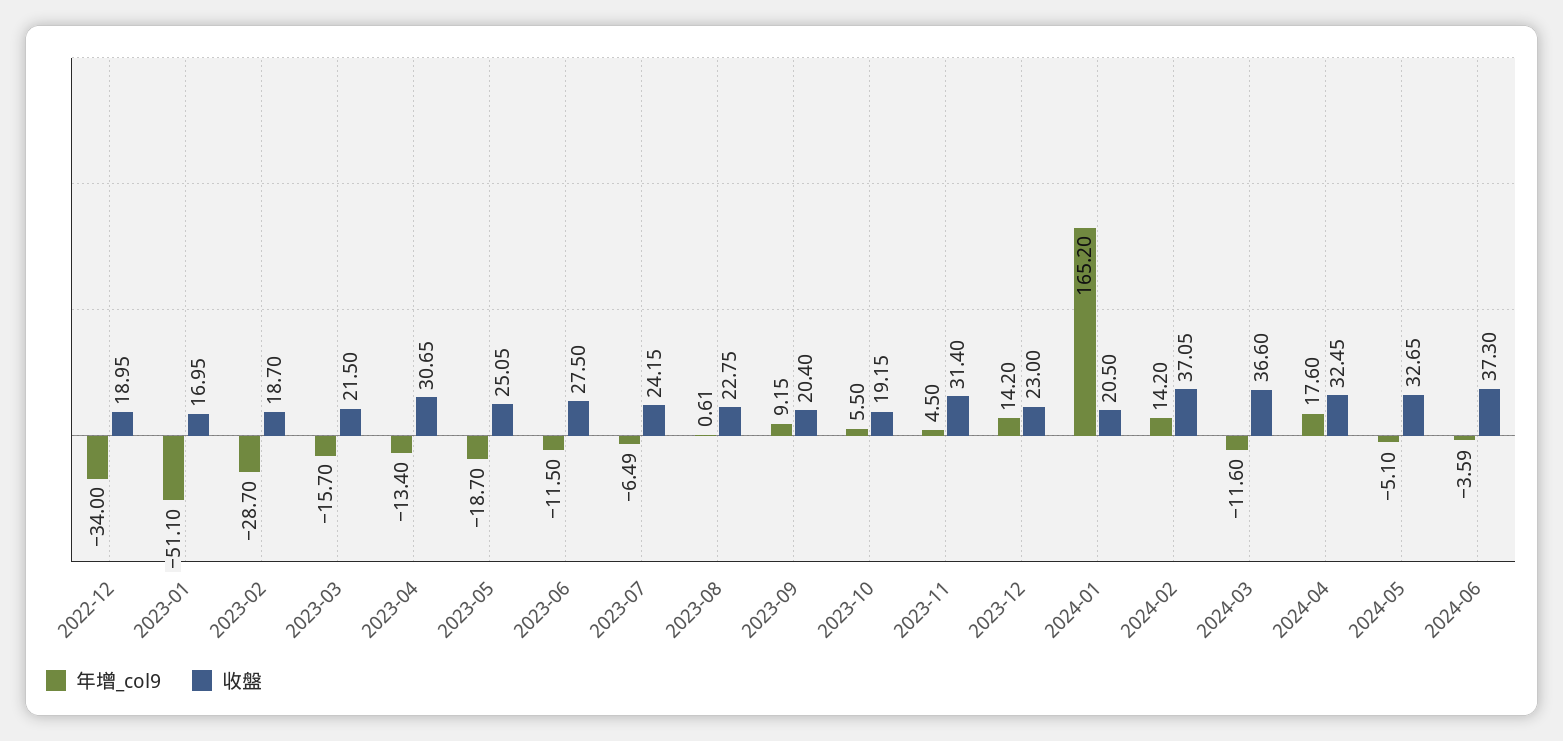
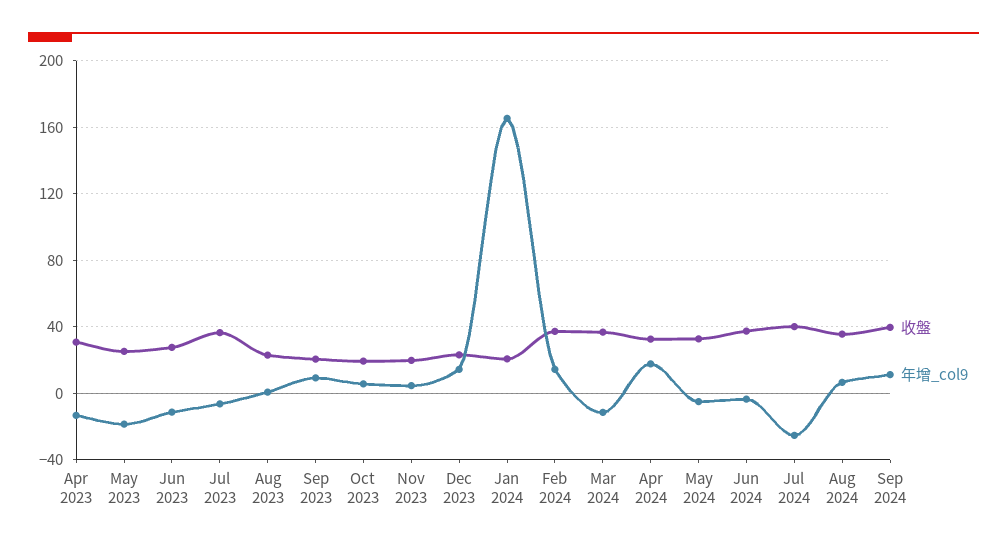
年增_col9, 2022-12: -34 -> none
收盤, 2022-12: 18.95 -> none
年增_col9, 2023-01: -51.1 -> none
收盤, 2023-01: 16.95 -> none
年增_col9, 2023-02: -28.7 -> none
收盤, 2023-02: 18.7 -> none
年增_col9, 2023-03: -15.7 -> none
收盤, 2023-03: 21.5 -> none
收盤, 2023-07: 24.15 -> 35
收盤, 2023-11: 31.4 -> 20
收盤, Jul 2024: none -> 40
年增_col9, Jul 2024: none -> -25
收盤, Aug 2024: none -> 35
年增_col9, Aug 2024: none -> 5
收盤, Sep 2024: none -> 40
年增_col9, Sep 2024: none -> 10

